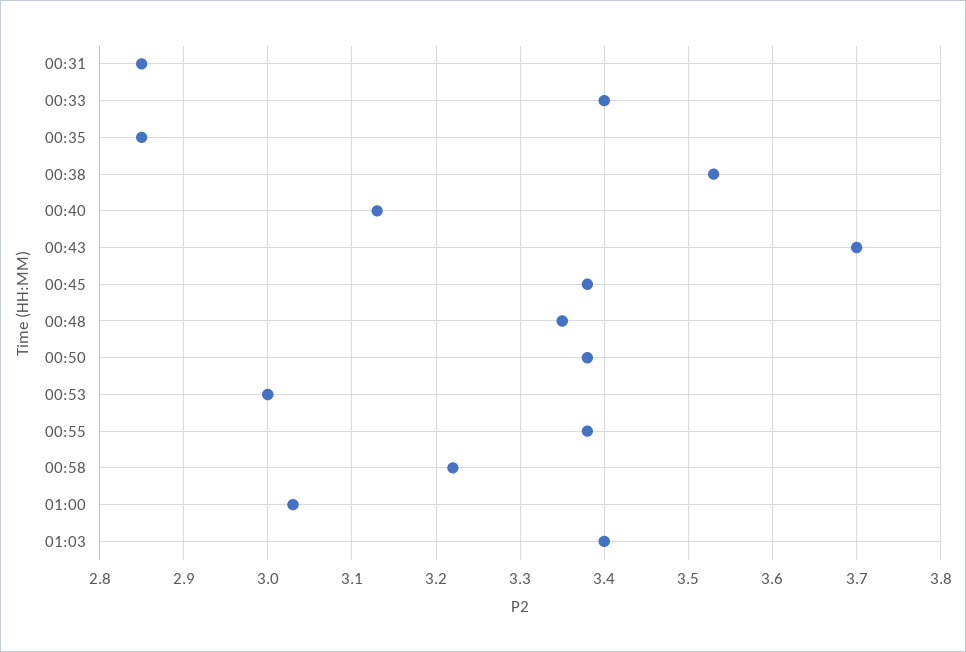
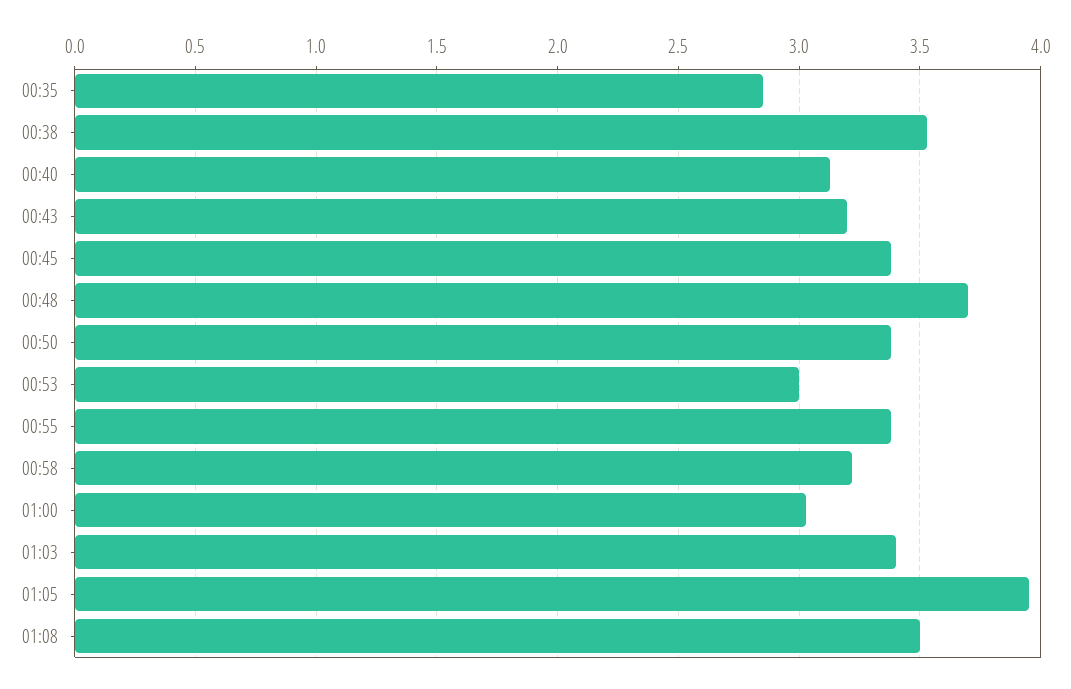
00:31: 2.85 -> none
00:33: 3.4 -> none
00:43: 3.7 -> 3.2
00:48: 3.35 -> 3.7
01:05: none -> 3.95
01:08: none -> 3.5

